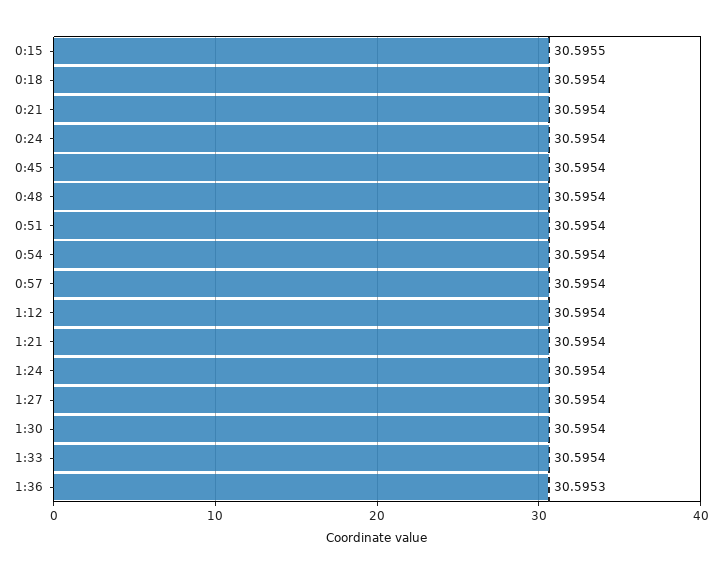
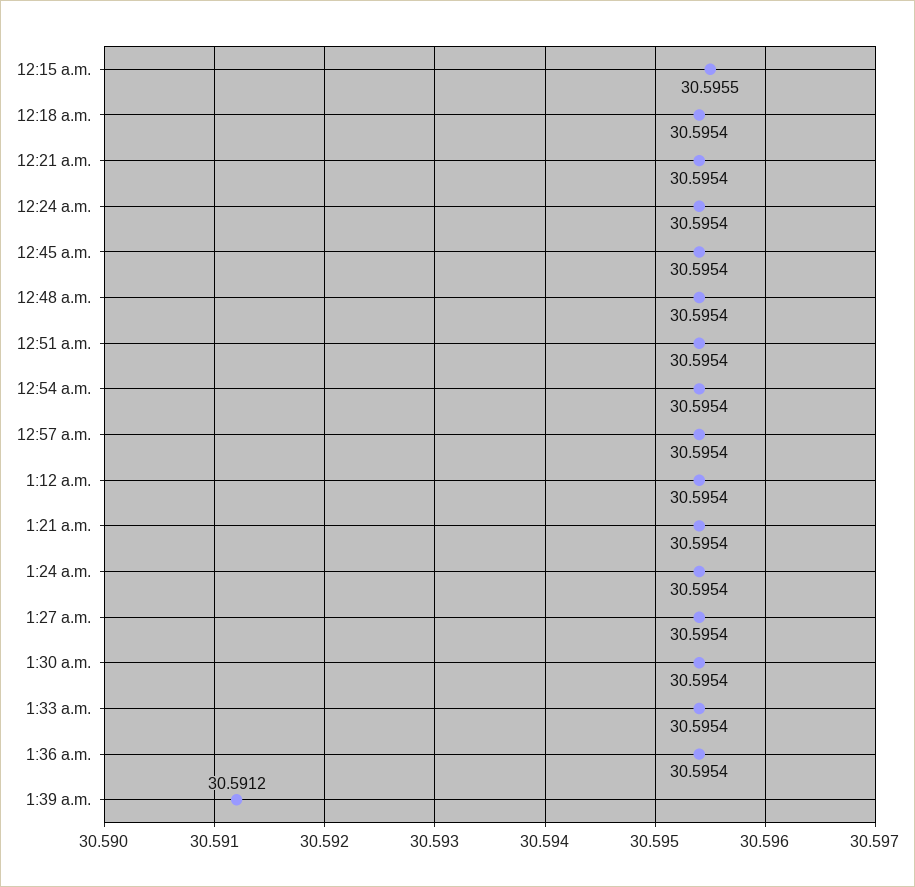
1:36: 30.5953 -> 30.5954
1:39 a.m.: none -> 30.5912

